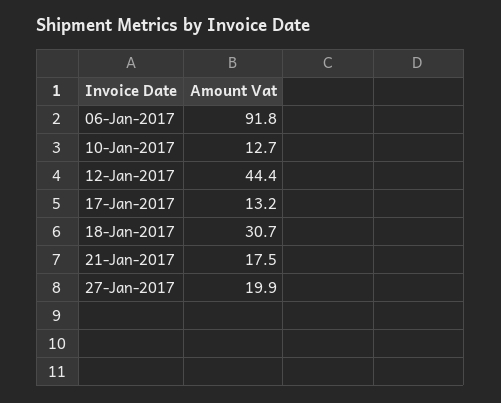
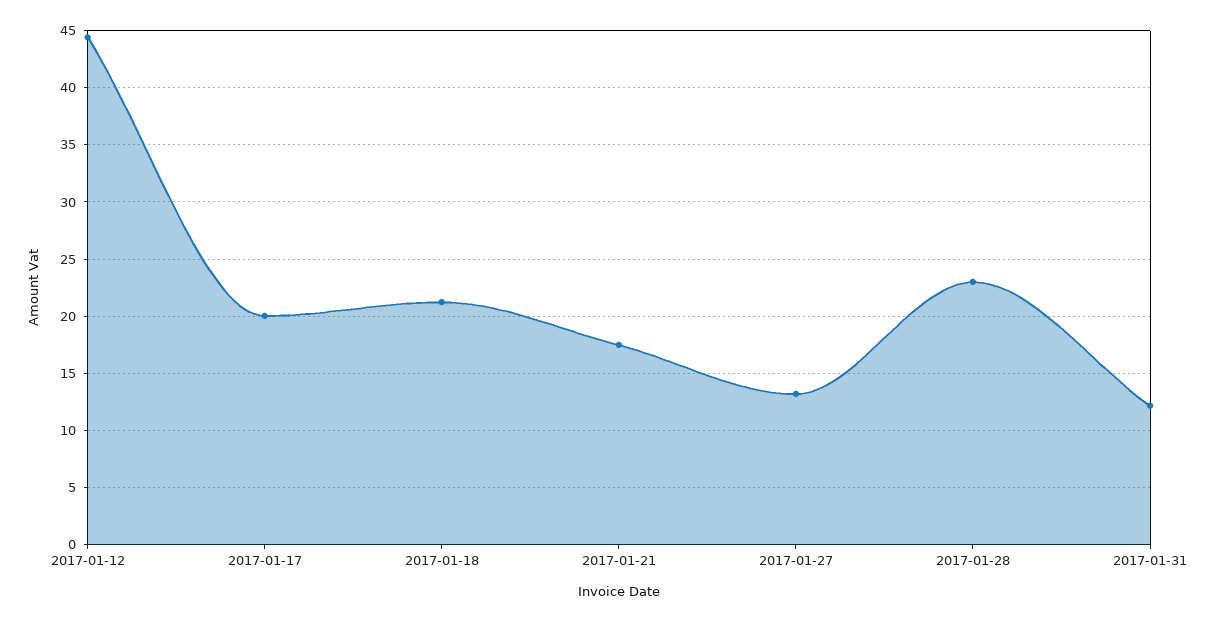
06-Jan-2017: 91.8 -> none
10-Jan-2017: 12.7 -> none
17-Jan-2017: 13.2 -> 20
18-Jan-2017: 30.7 -> 21
27-Jan-2017: 19.9 -> 13
2017-01-28: none -> 23
2017-01-31: none -> 12

